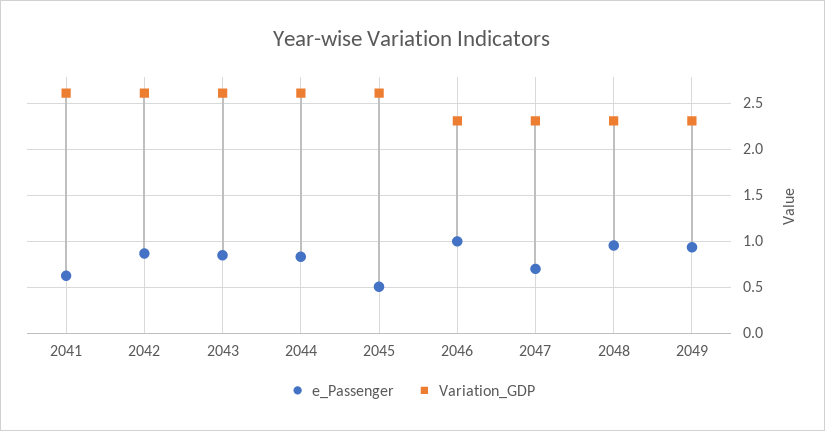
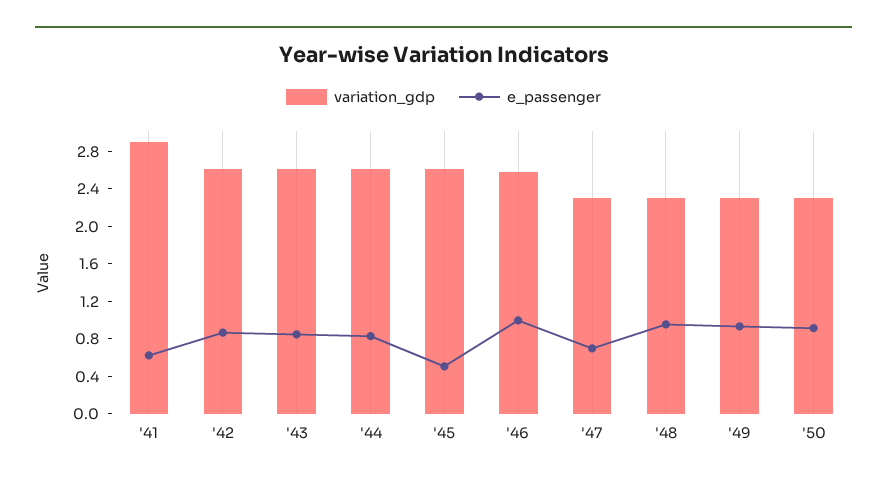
Variation_GDP, 2041: 2.6 -> 2.9
Variation_GDP, 2046: 2.3 -> 2.6
Variation_GDP, '50: none -> 2.3
e_Passenger, '50: none -> 0.9

